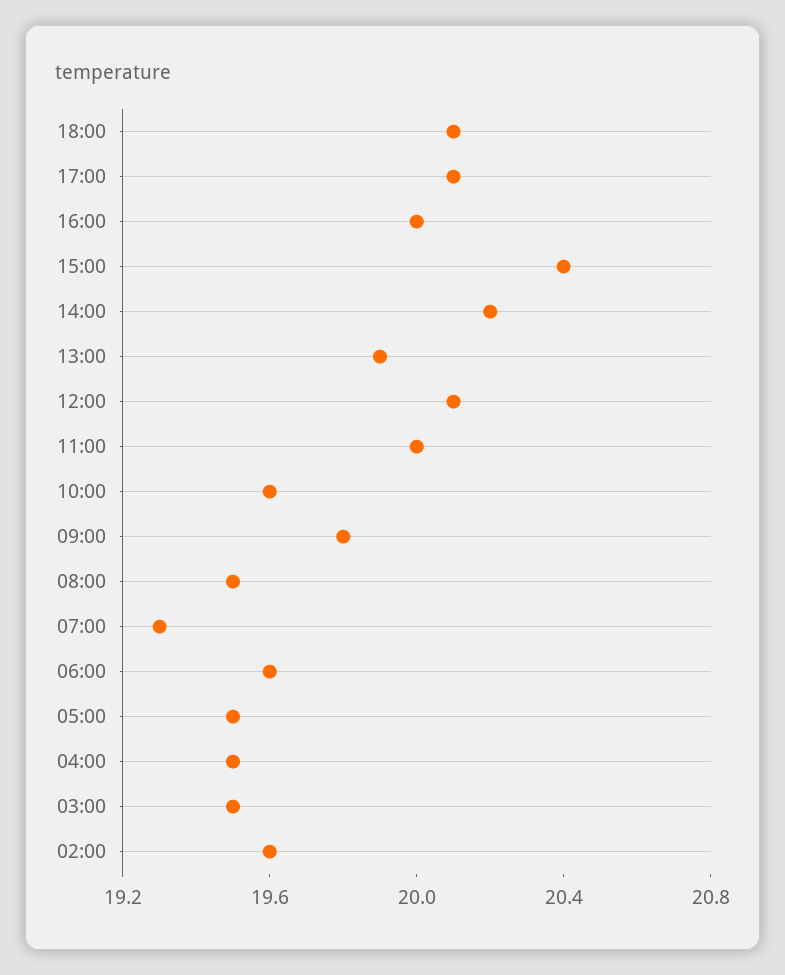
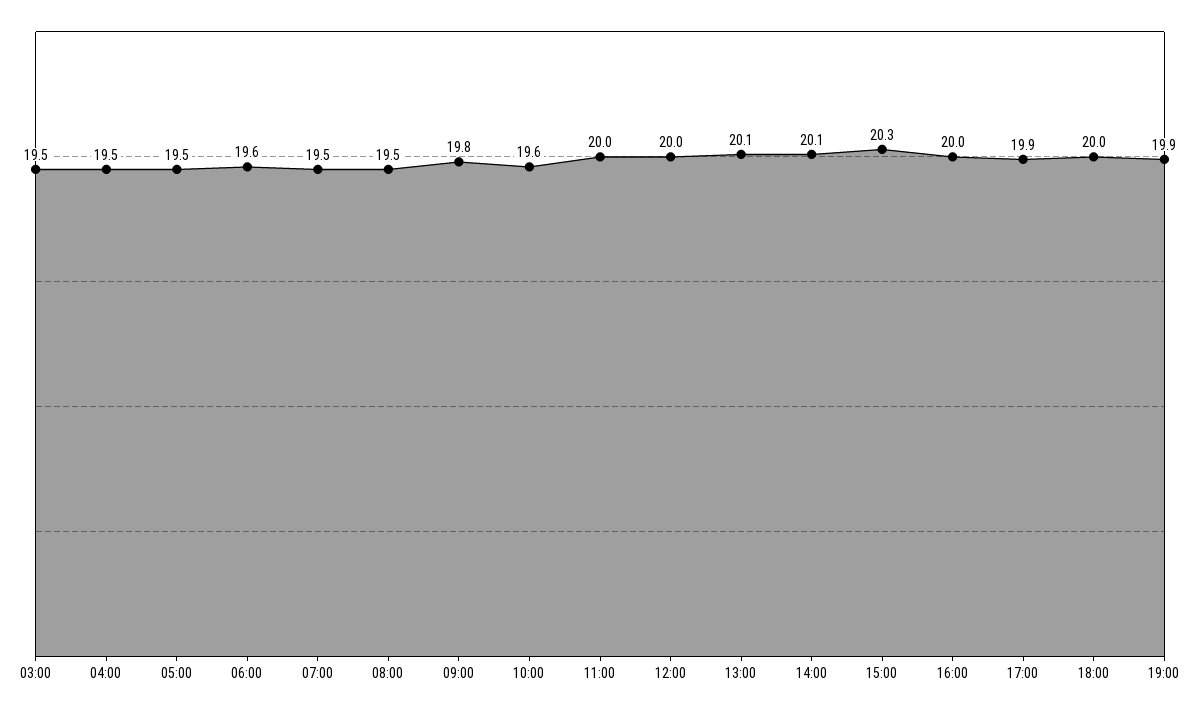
18:00: 20.1 -> 20
17:00: 20.1 -> 19.9
15:00: 20.4 -> 20.3
14:00: 20.2 -> 20.1
13:00: 19.9 -> 20.1
12:00: 20.1 -> 20
07:00: 19.3 -> 19.5
02:00: 19.6 -> none
19:00: none -> 19.9

